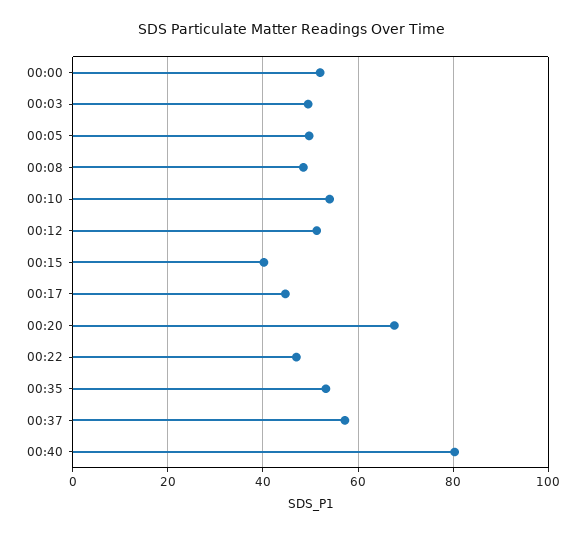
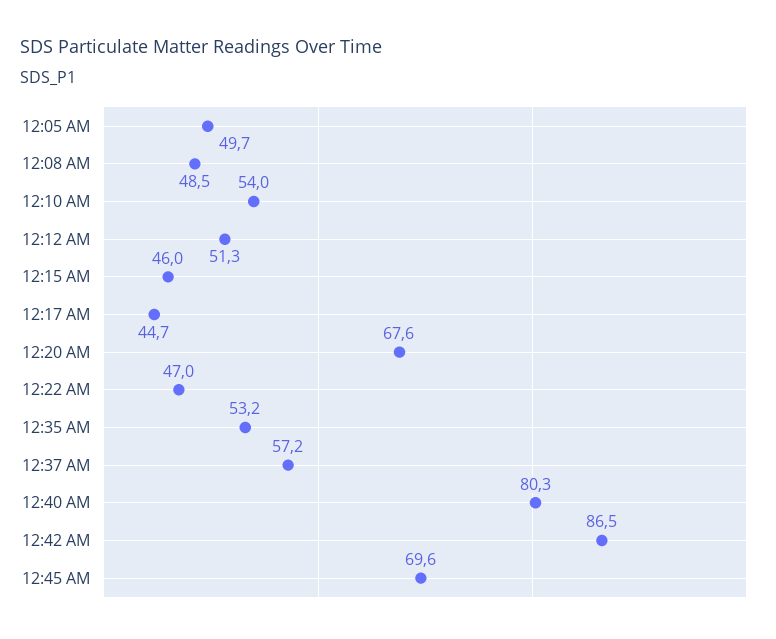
00:00: 52 -> none
00:03: 50 -> none
00:15: 40 -> 46
12:42 AM: none -> 86.5
12:45 AM: none -> 69.6

